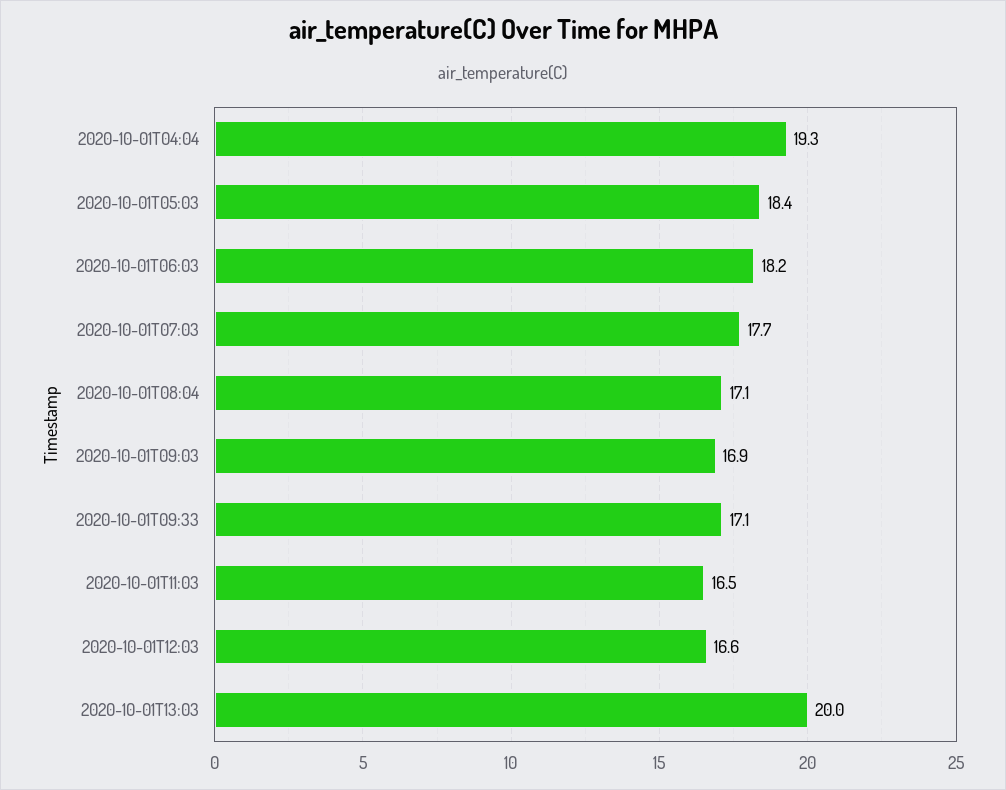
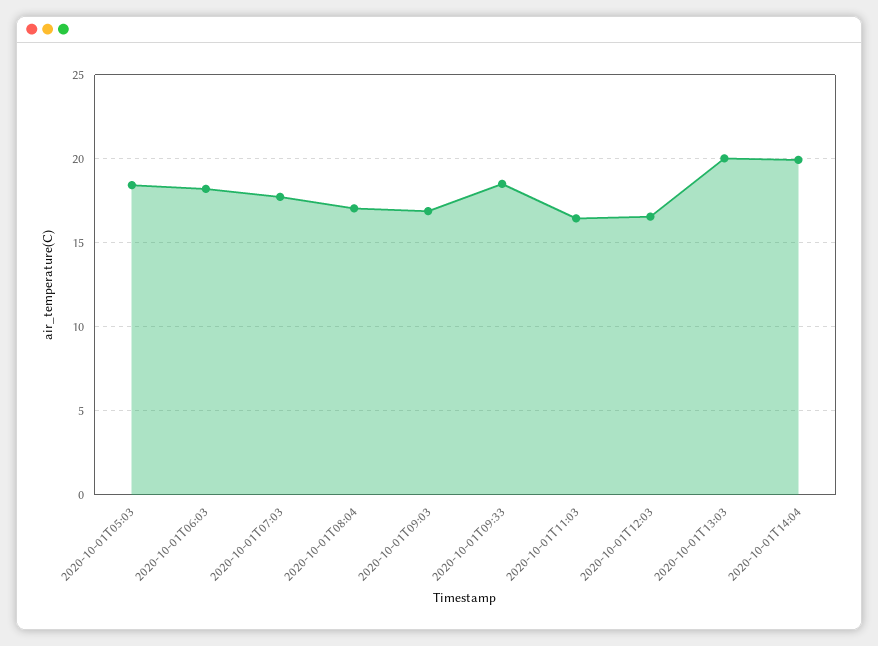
2020-10-01T04:04: 19.3 -> none
2020-10-01T09:33: 17.1 -> 18.5
2020-10-01T14:04: none -> 20

